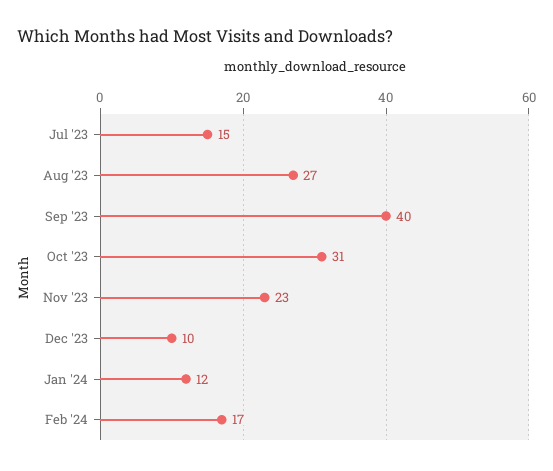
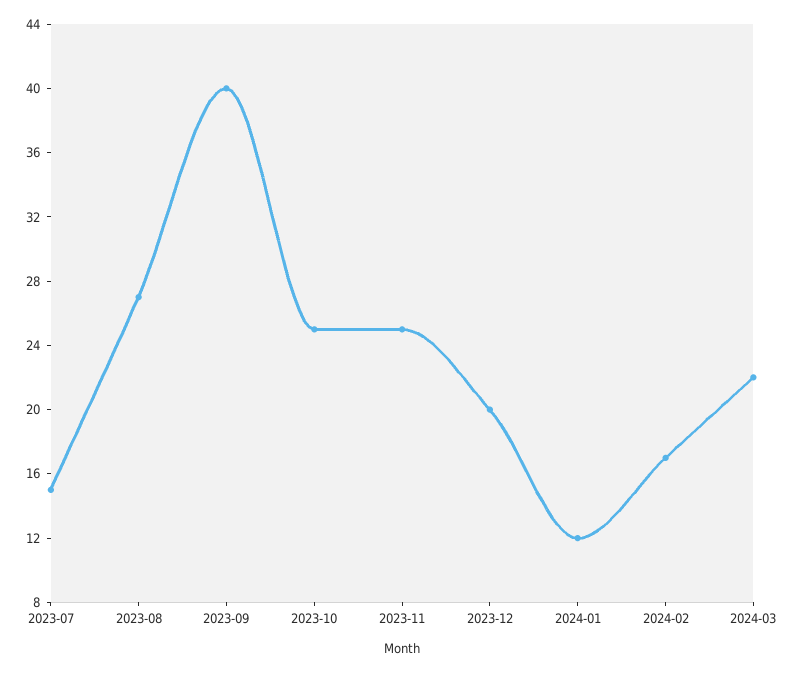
Oct '23: 31 -> 25
Nov '23: 23 -> 25
Dec '23: 10 -> 20
2024-03: none -> 22

